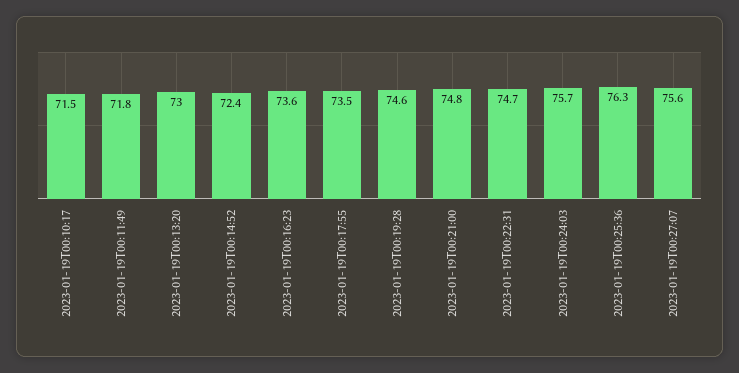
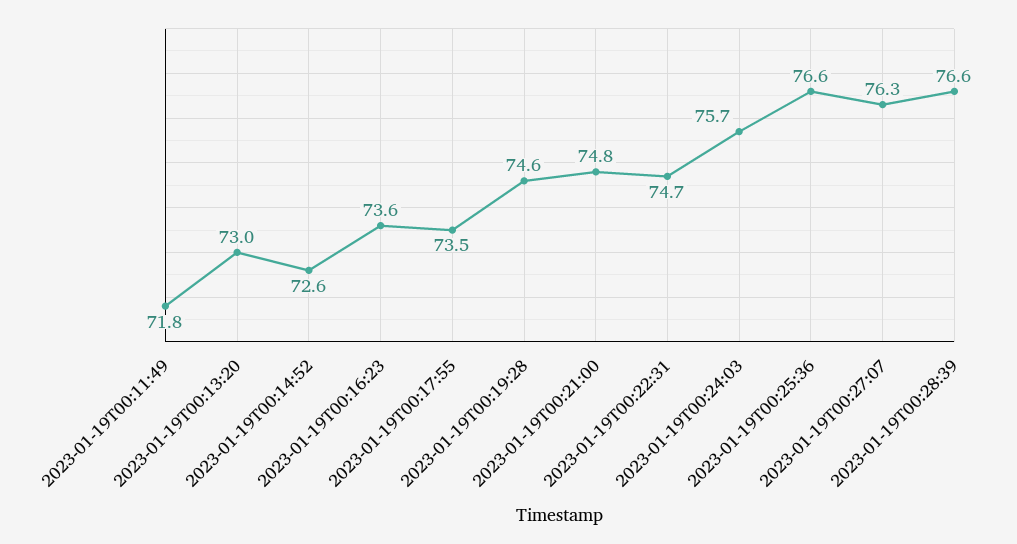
2023-01-19T00:10:17: 71.5 -> none
2023-01-19T00:14:52: 72.4 -> 72.6
2023-01-19T00:25:36: 76.3 -> 76.6
2023-01-19T00:27:07: 75.6 -> 76.3
2023-01-19T00:28:39: none -> 76.6

